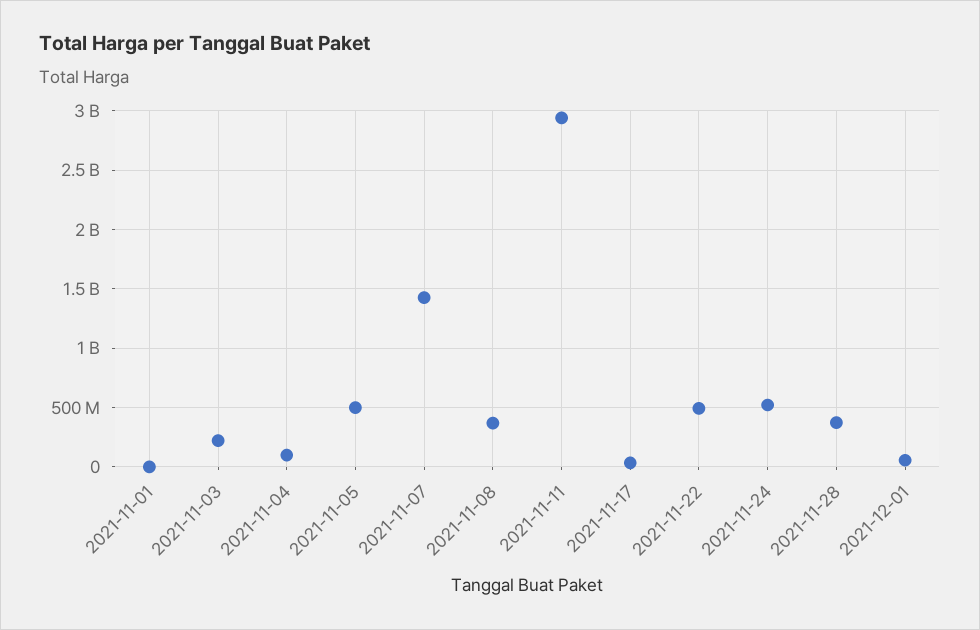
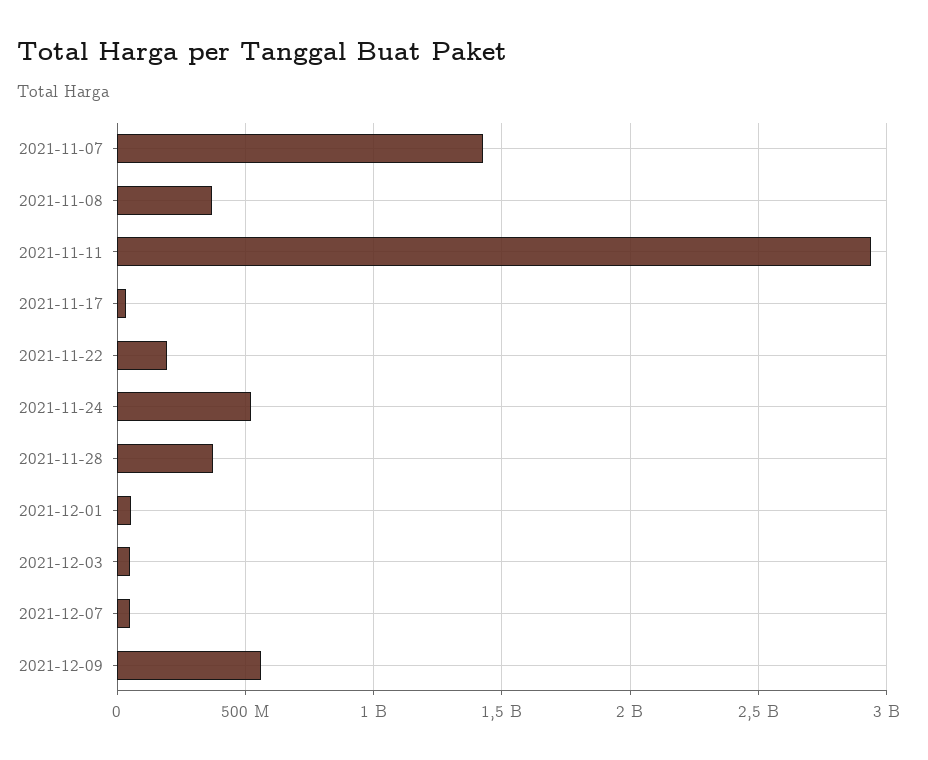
2021-11-01: 0 -> none
2021-11-03: 200000000 -> none
2021-11-04: 100000000 -> none
2021-11-05: 500000000 -> none
2021-11-22: 500000000 -> 200000000
2021-12-03: none -> 50000000
2021-12-07: none -> 50000000
2021-12-09: none -> 550000000

